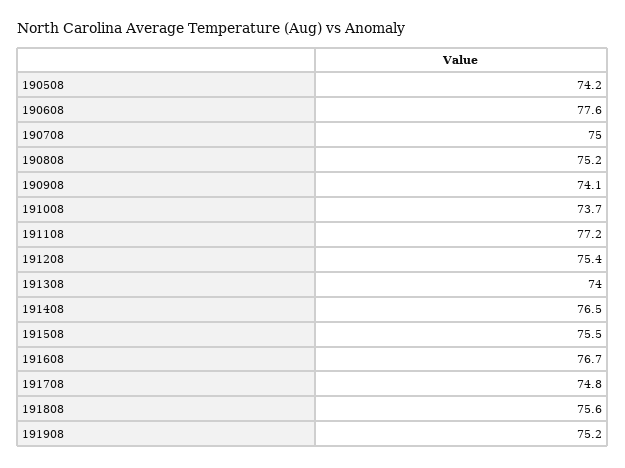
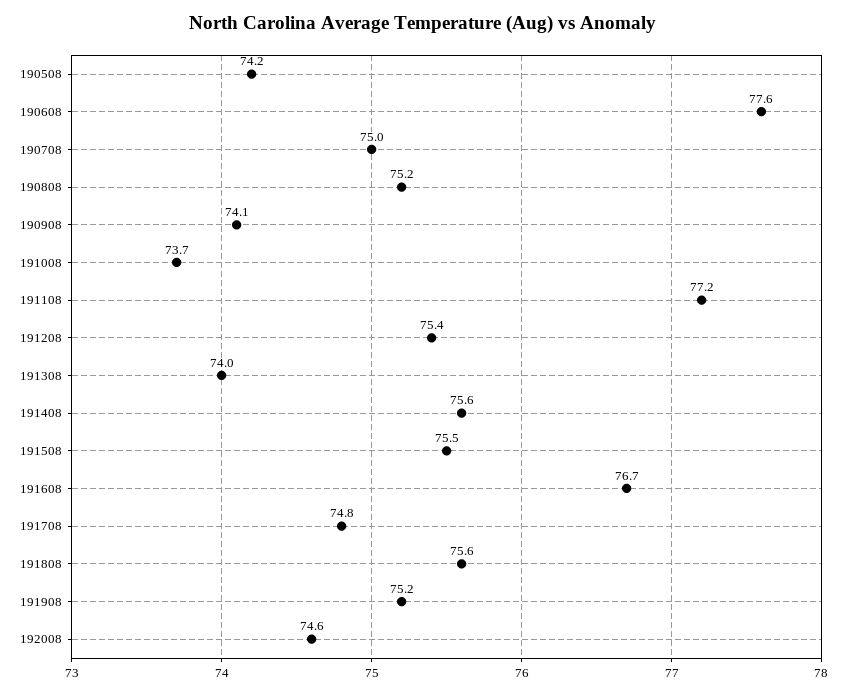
191408: 76.5 -> 75.6
192008: none -> 74.6

